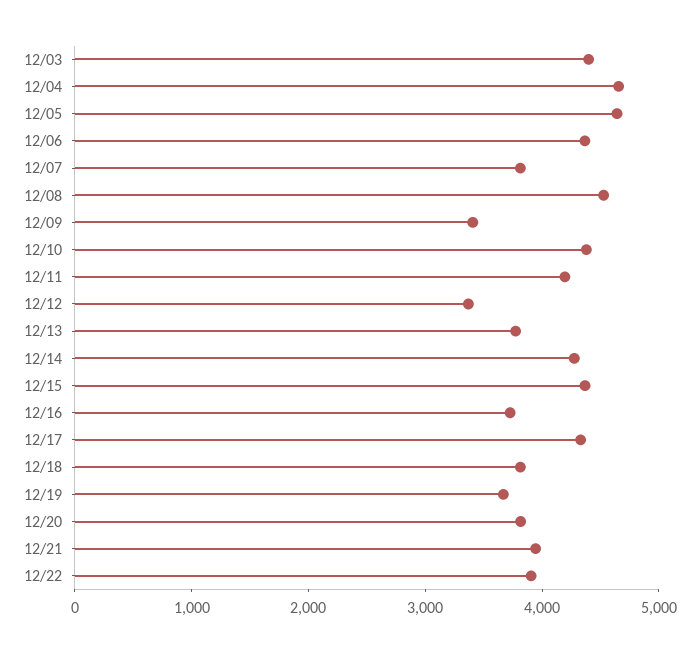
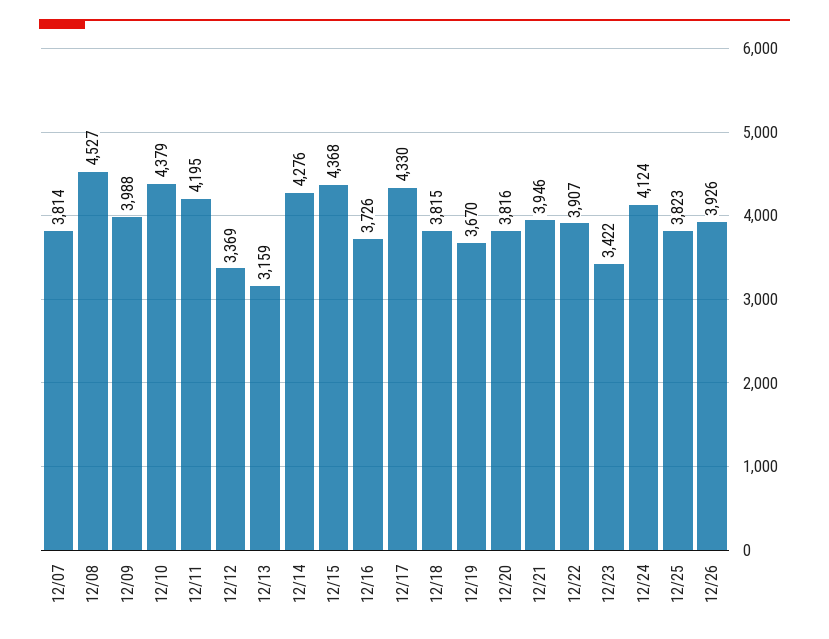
12/03: 4400 -> none
12/04: 4600 -> none
12/05: 4600 -> none
12/06: 4400 -> none
12/09: 3400 -> 3988
12/13: 3800 -> 3159
12/23: none -> 3422
12/24: none -> 4124
12/25: none -> 3823
12/26: none -> 3926

